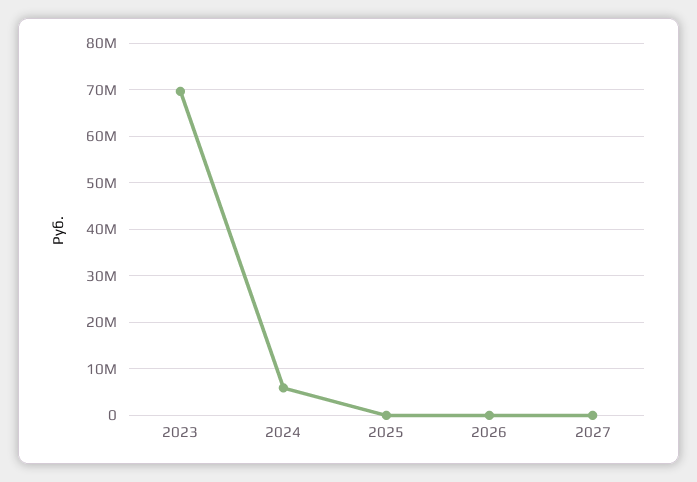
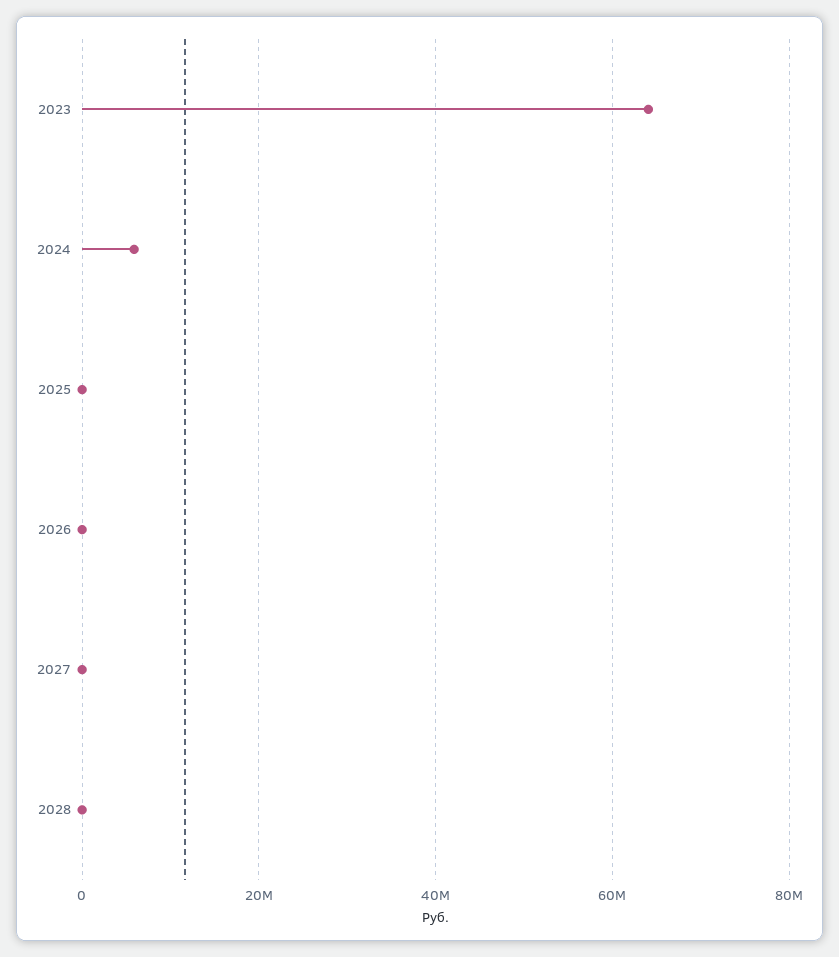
2023: 70000000 -> 64000000
2028: none -> 0

